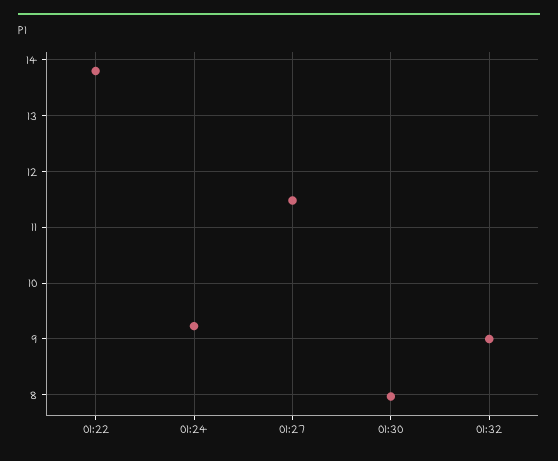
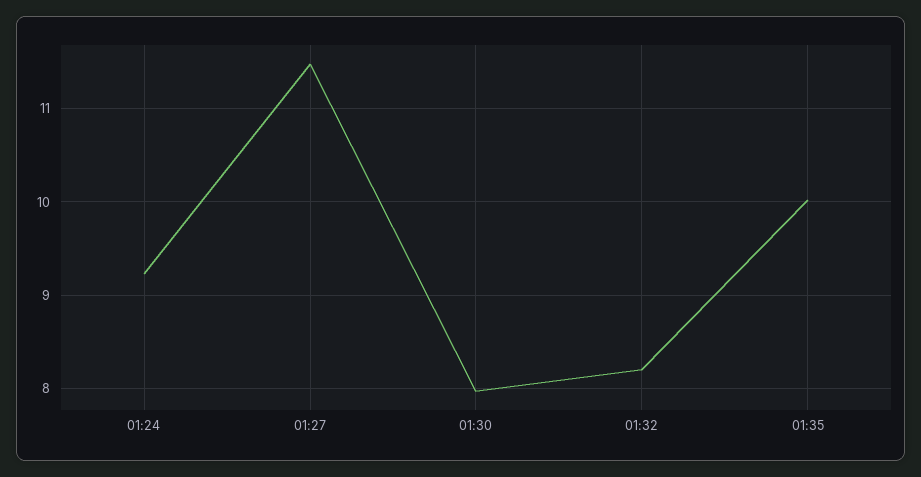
01:22: 13.8 -> none
01:32: 9 -> 8.2
01:35: none -> 10

